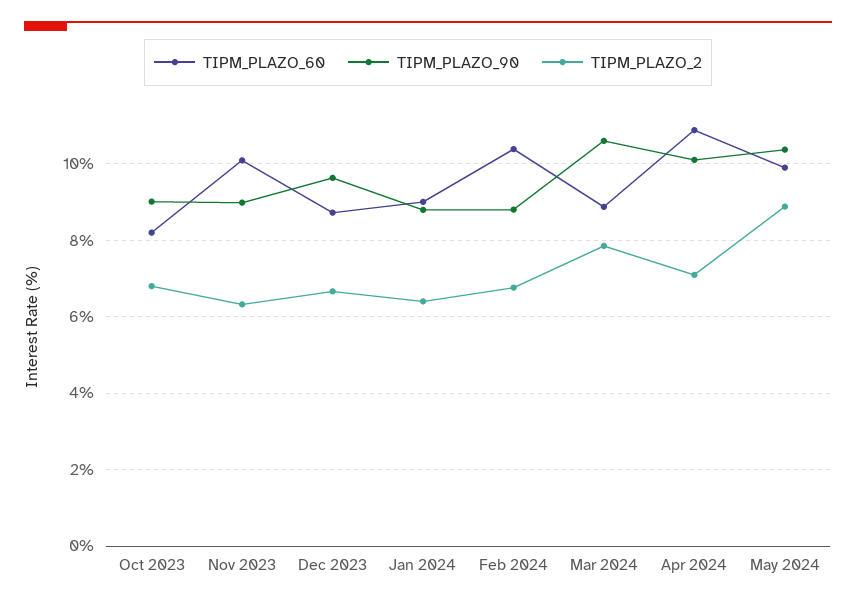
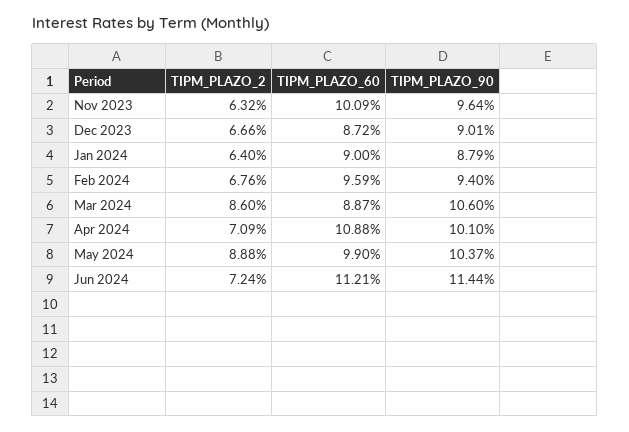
TIPM_PLAZO_60, Oct 2023: 8.2 -> none
TIPM_PLAZO_90, Oct 2023: 9 -> none
TIPM_PLAZO_2, Oct 2023: 6.8 -> none
TIPM_PLAZO_90, Nov 2023: 9 -> 9.64
TIPM_PLAZO_90, Dec 2023: 9.6 -> 9.01
TIPM_PLAZO_60, Feb 2024: 10.4 -> 9.59
TIPM_PLAZO_90, Feb 2024: 8.8 -> 9.4
TIPM_PLAZO_2, Mar 2024: 7.8 -> 8.6
TIPM_PLAZO_2, Jun 2024: none -> 7.24
TIPM_PLAZO_60, Jun 2024: none -> 11.21
TIPM_PLAZO_90, Jun 2024: none -> 11.44

